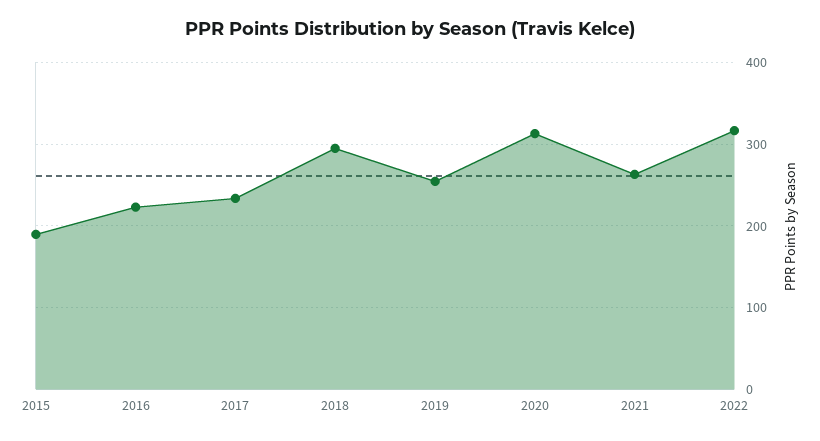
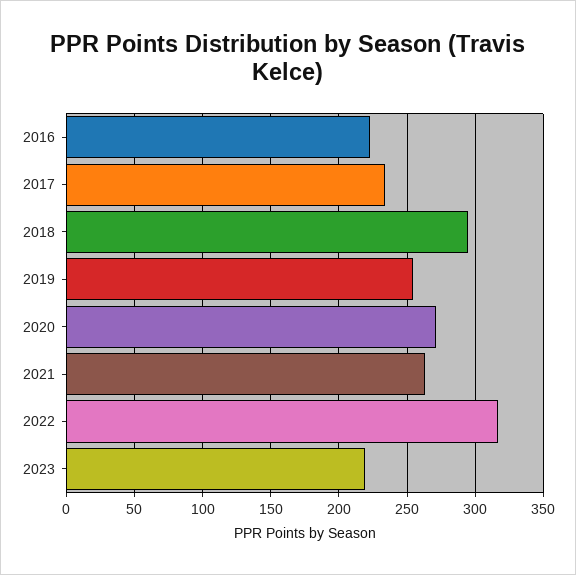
2015: 190 -> none
2020: 310 -> 270
2023: none -> 220

